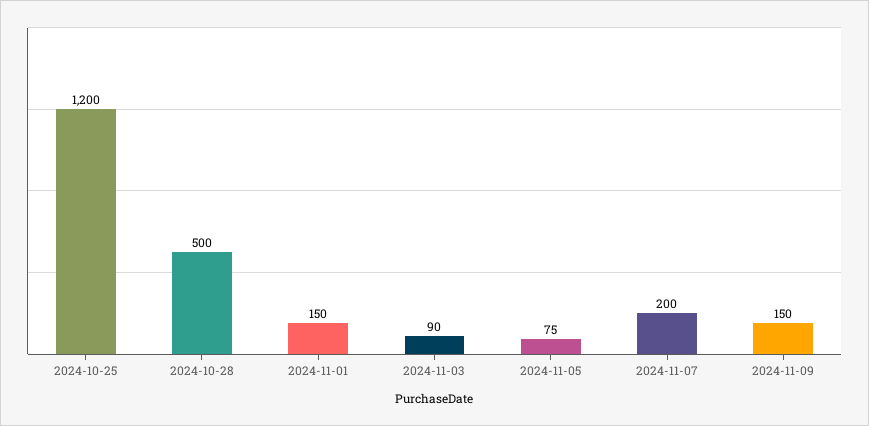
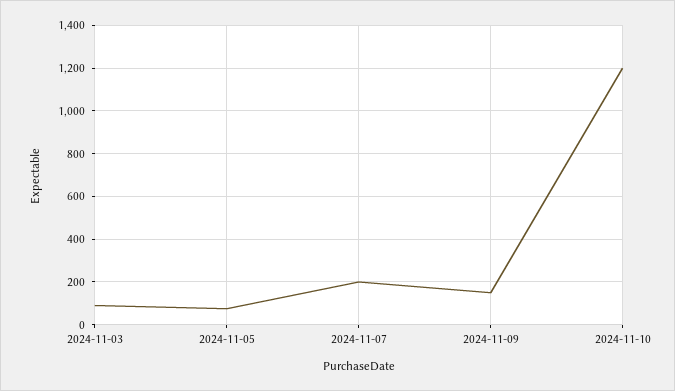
2024-10-25: 1200 -> none
2024-10-28: 500 -> none
2024-11-01: 150 -> none
2024-11-10: none -> 1200

